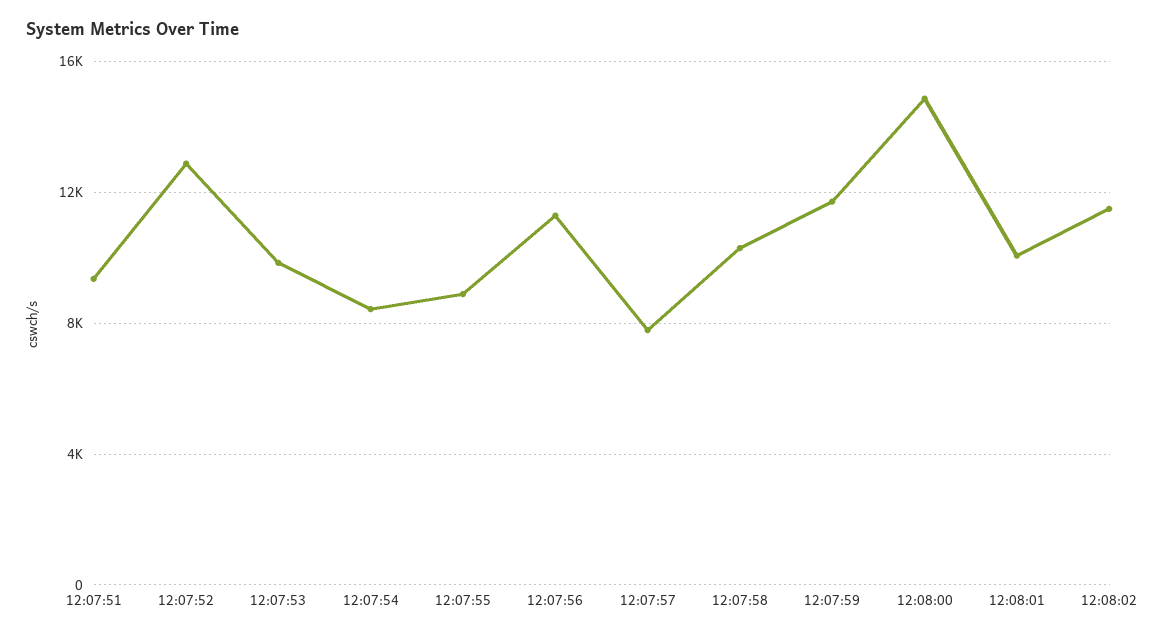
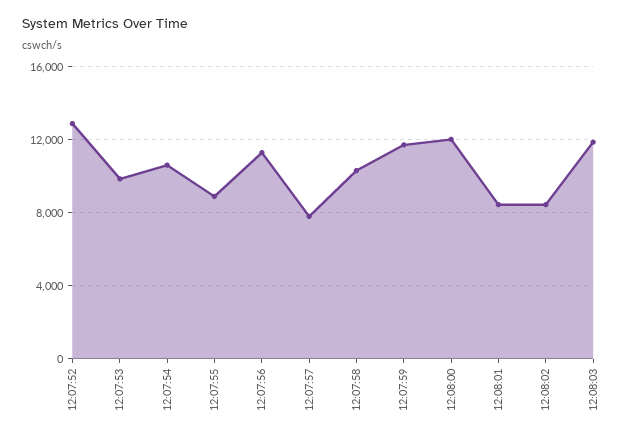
12:07:51: 9500 -> none
12:07:54: 8500 -> 10500
12:08:00: 15000 -> 12000
12:08:01: 10000 -> 8500
12:08:02: 11500 -> 8500
12:08:03: none -> 12000

